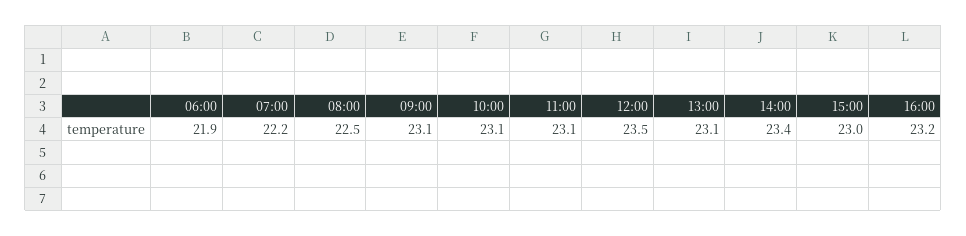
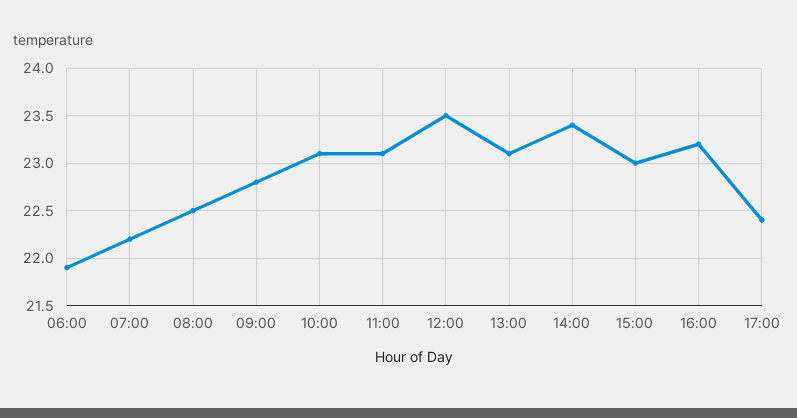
09:00: 23.1 -> 22.8
17:00: none -> 22.4

